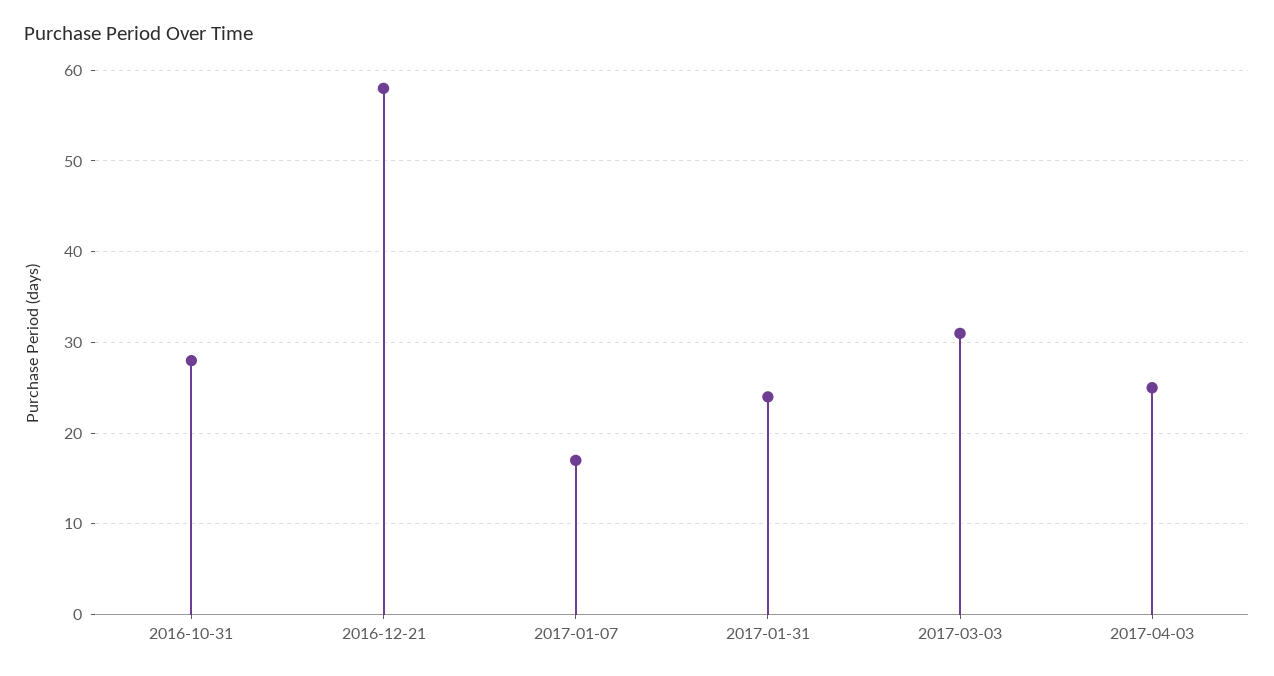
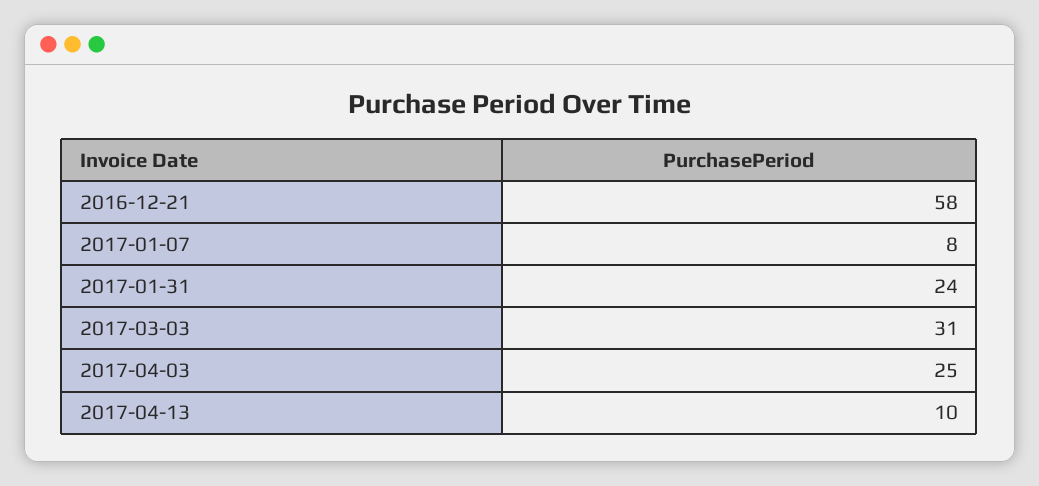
2016-10-31: 28 -> none
2017-01-07: 17 -> 8
2017-04-13: none -> 10

